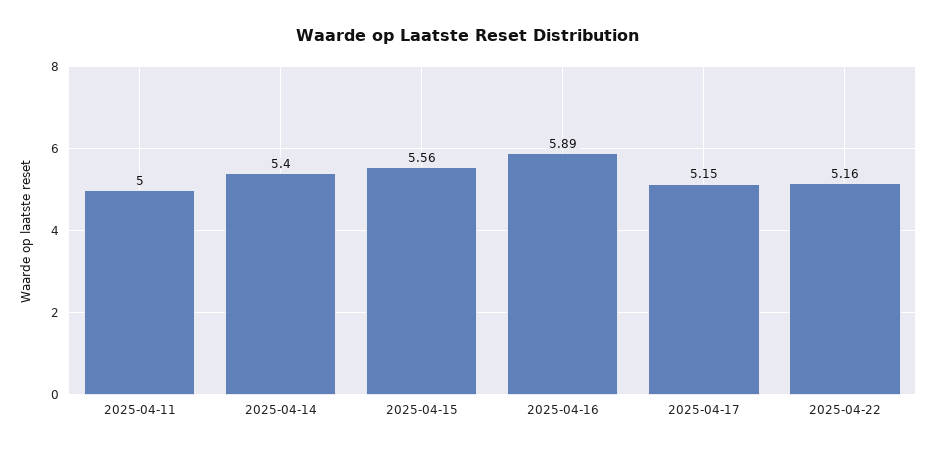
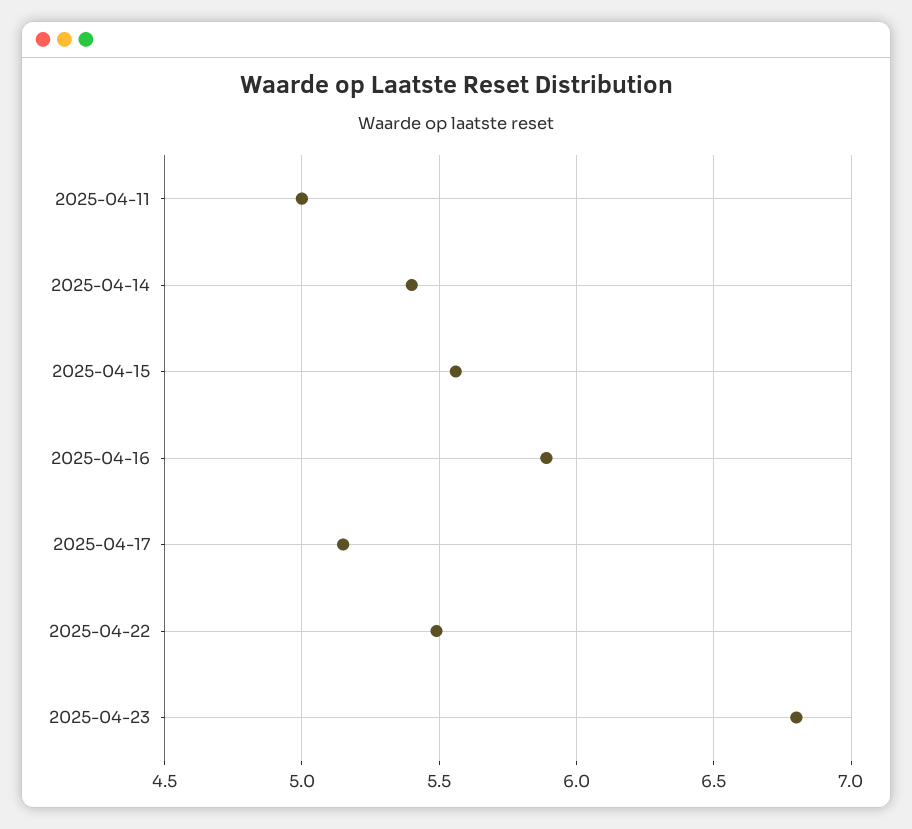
2025-04-22: 5.16 -> 5.5
2025-04-23: none -> 6.8

